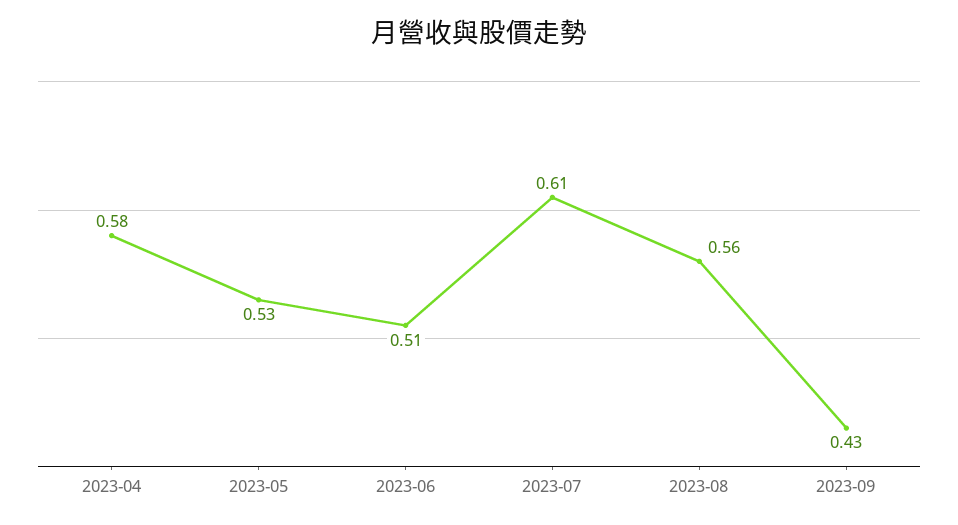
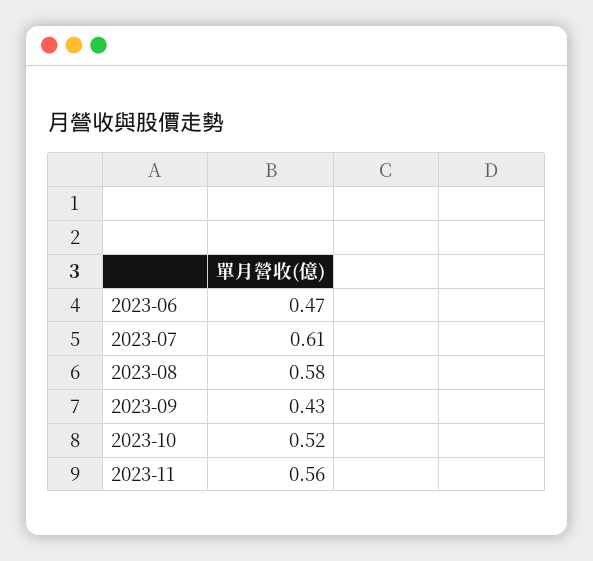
2023-04: 0.58 -> none
2023-05: 0.53 -> none
2023-06: 0.51 -> 0.47
2023-08: 0.56 -> 0.58
2023-10: none -> 0.52
2023-11: none -> 0.56

